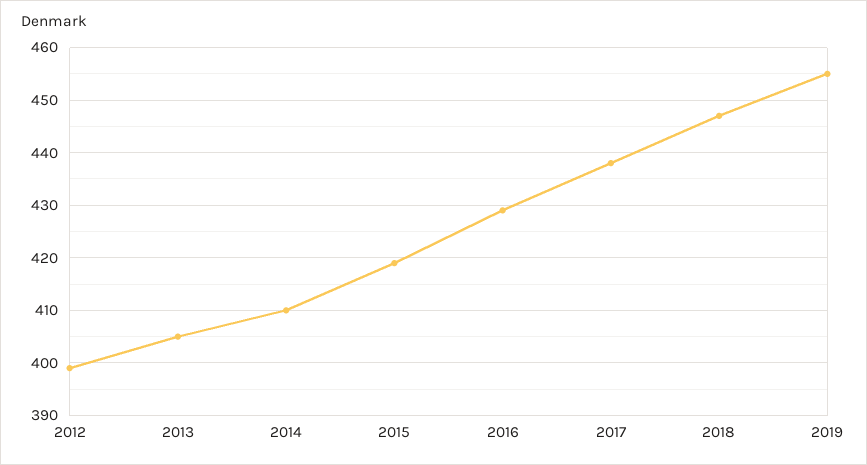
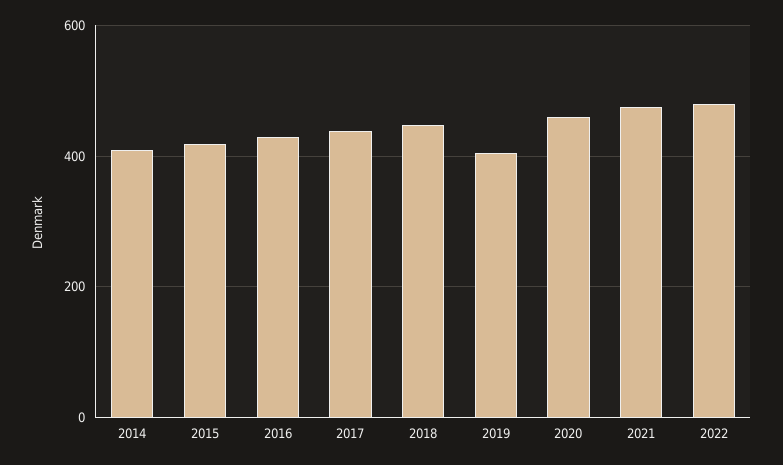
2012: 400 -> none
2013: 405 -> none
2019: 455 -> 400
2020: none -> 460
2021: none -> 480
2022: none -> 480

